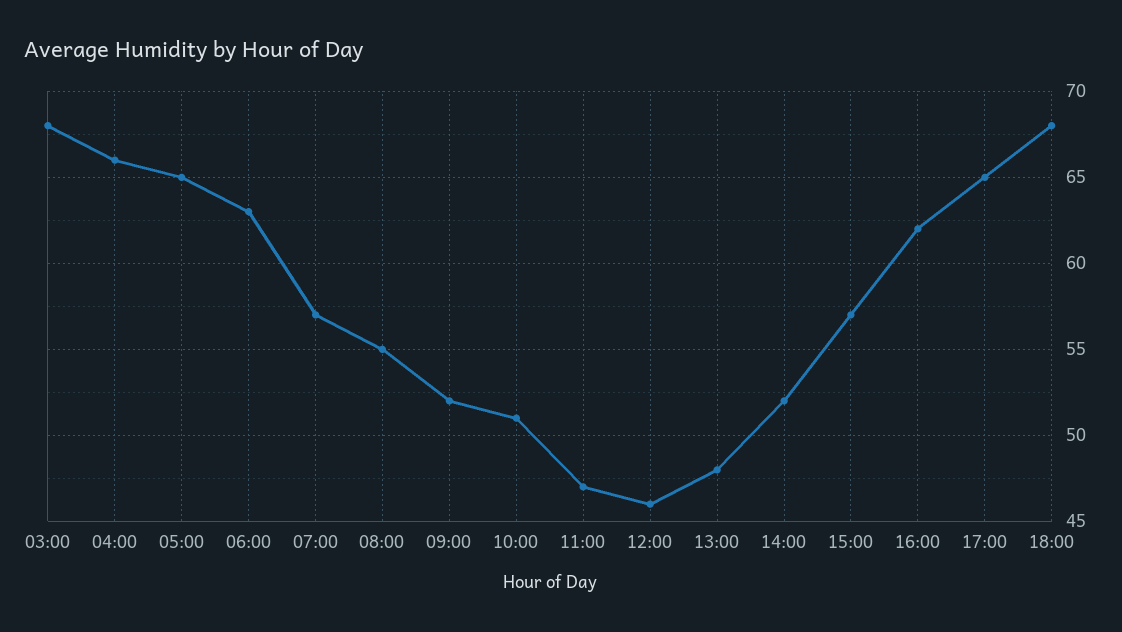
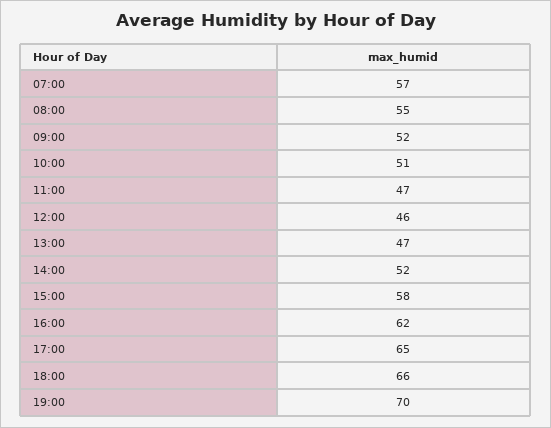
03:00: 68 -> none
04:00: 66 -> none
05:00: 65 -> none
06:00: 63 -> none
13:00: 48 -> 47
15:00: 57 -> 58
18:00: 68 -> 66
19:00: none -> 70

